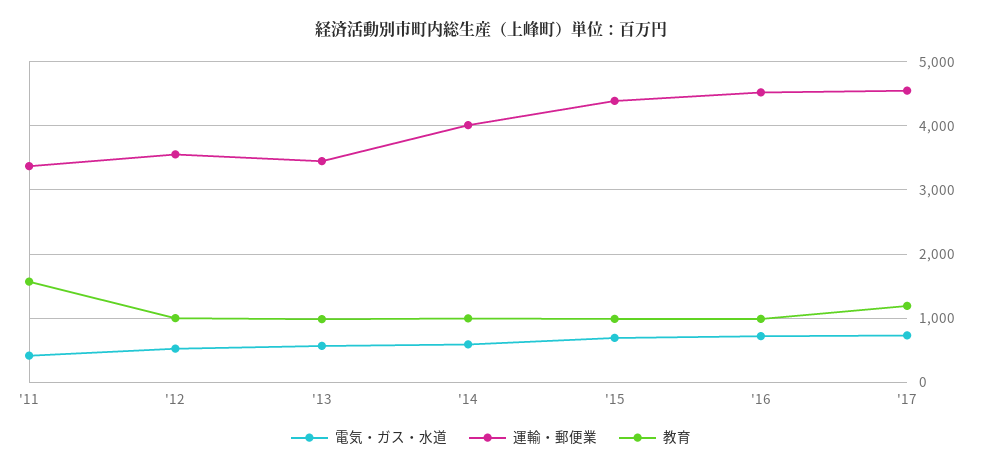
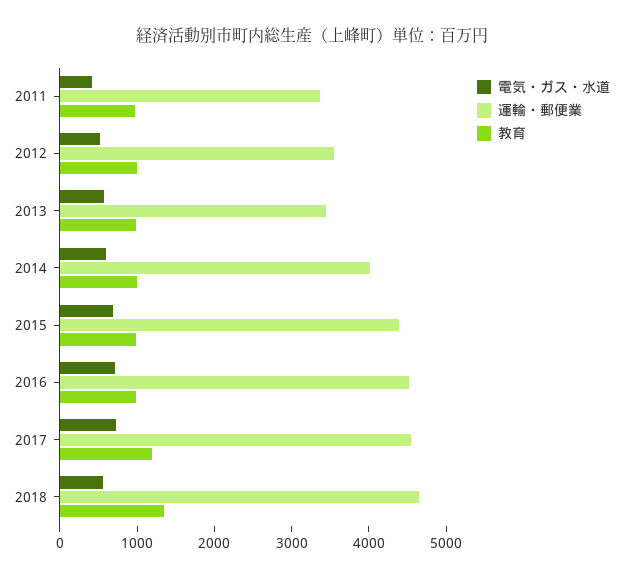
教育, '11: 1600 -> 1000
電気・ガス・水道, 2018: none -> 600
運輸・郵便業, 2018: none -> 4600
教育, 2018: none -> 1400

